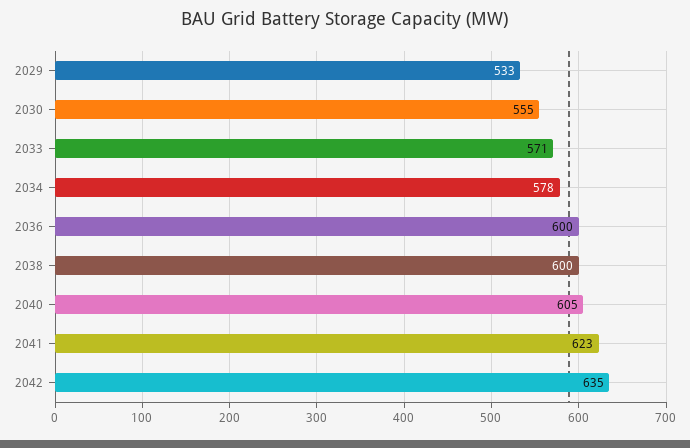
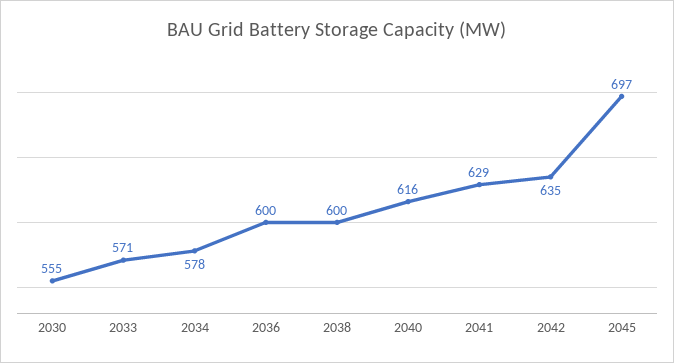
2029: 533 -> none
2040: 605 -> 616
2041: 623 -> 629
2045: none -> 697

